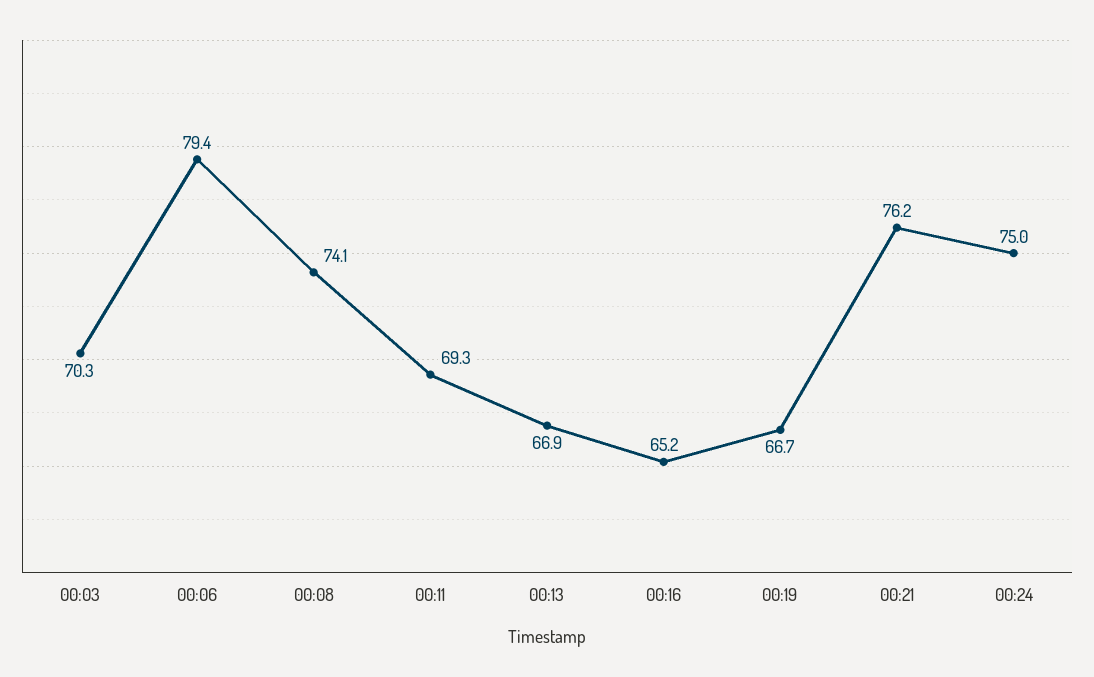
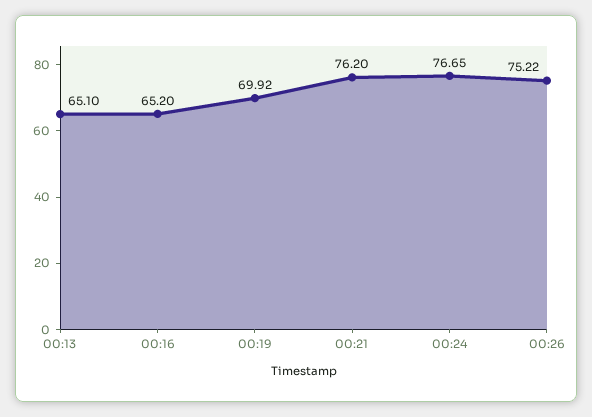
00:03: 70.3 -> none
00:06: 79.4 -> none
00:08: 74.1 -> none
00:11: 69.3 -> none
00:13: 66.9 -> 65.1
00:19: 66.7 -> 69.92
00:24: 75 -> 76.65
00:26: none -> 75.22

